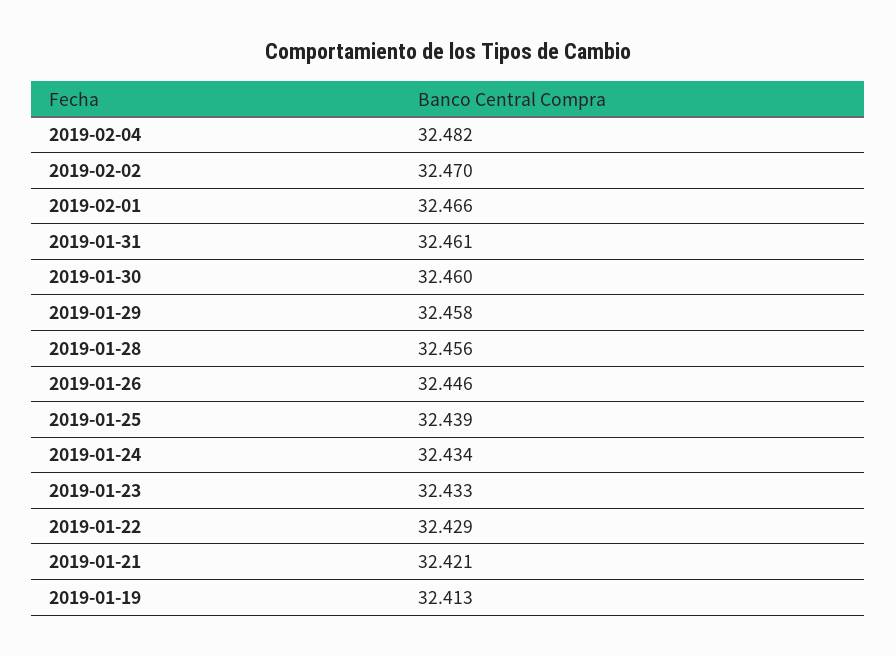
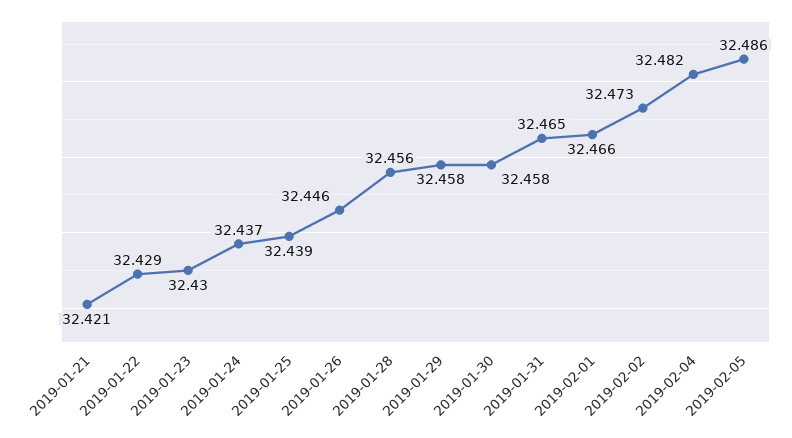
2019-02-02: 32.47 -> 32.473
2019-01-31: 32.461 -> 32.465
2019-01-30: 32.46 -> 32.458
2019-01-24: 32.434 -> 32.437
2019-01-23: 32.433 -> 32.43
2019-01-19: 32.413 -> none
2019-02-05: none -> 32.486

